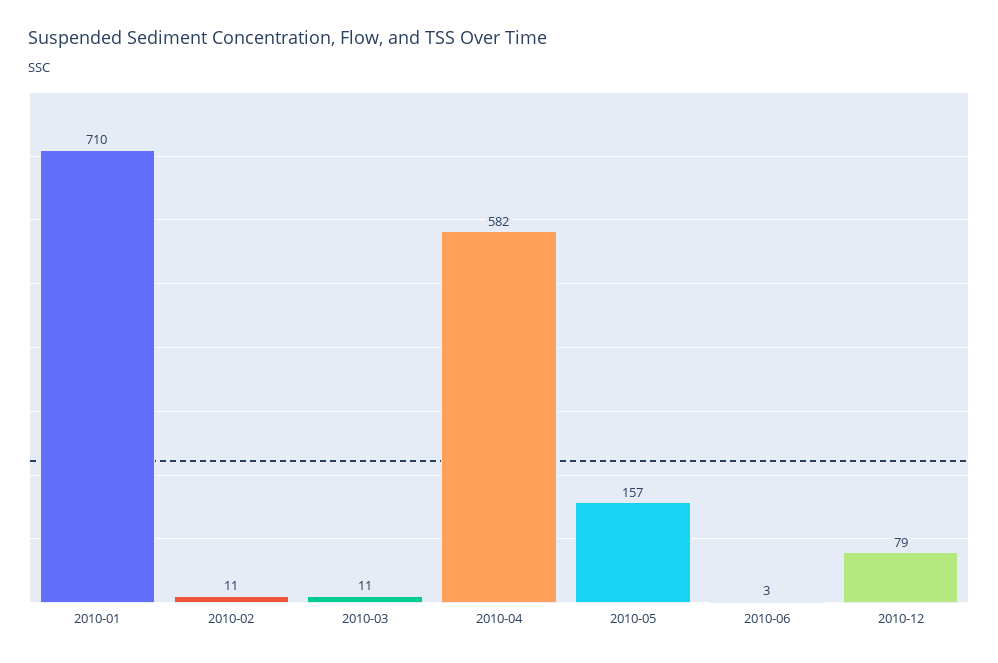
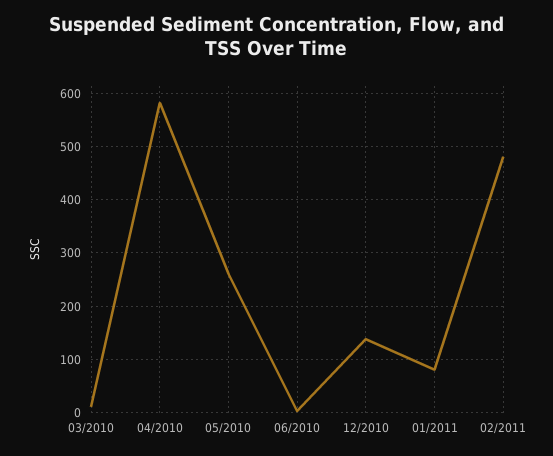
2010-01: 710 -> none
2010-02: 11 -> none
2010-05: 157 -> 260
2010-12: 79 -> 140
01/2011: none -> 80
02/2011: none -> 480

